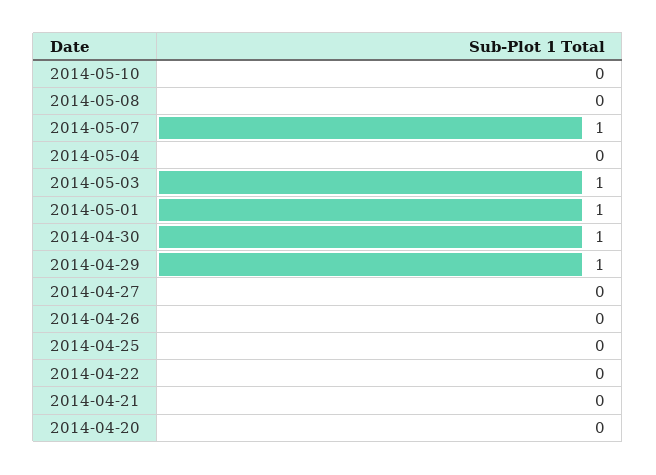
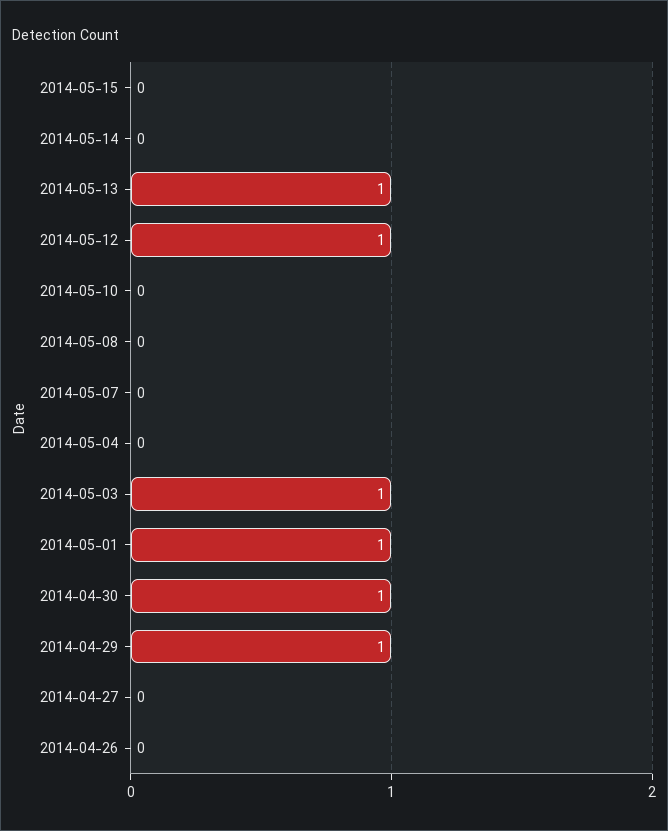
2014-05-07: 1 -> 0
2014-04-25: 0 -> none
2014-04-22: 0 -> none
2014-04-21: 0 -> none
2014-04-20: 0 -> none
2014-05-15: none -> 0
2014-05-14: none -> 0
2014-05-13: none -> 1
2014-05-12: none -> 1

